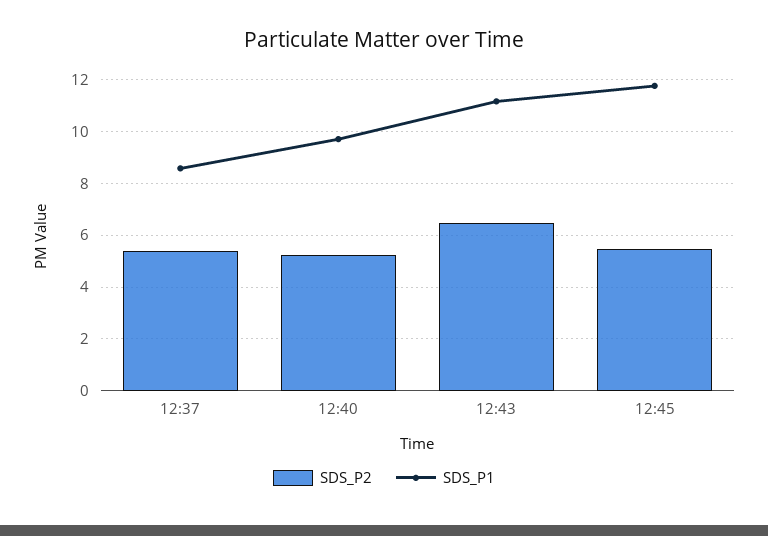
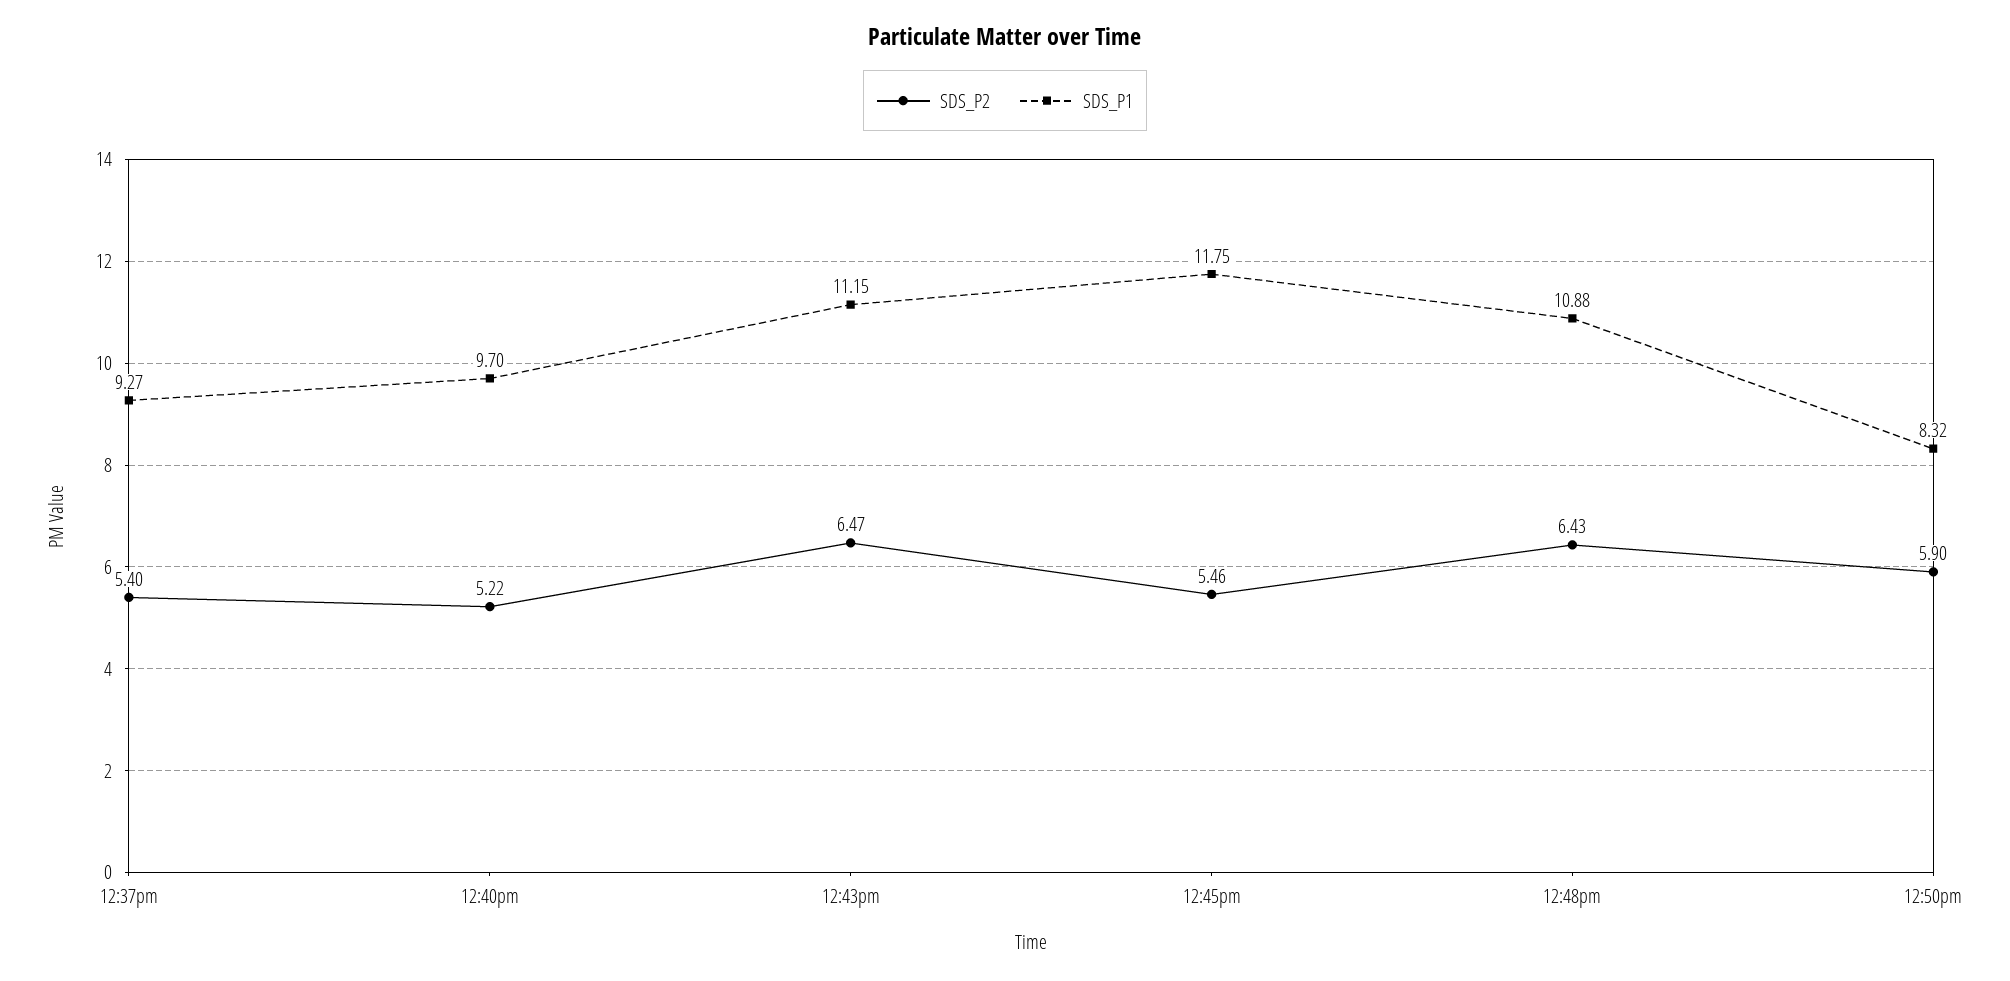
SDS_P1, 12:37: 8.5 -> 9.27
SDS_P2, 12:48pm: none -> 6.43
SDS_P1, 12:48pm: none -> 10.88
SDS_P2, 12:50pm: none -> 5.9
SDS_P1, 12:50pm: none -> 8.32

